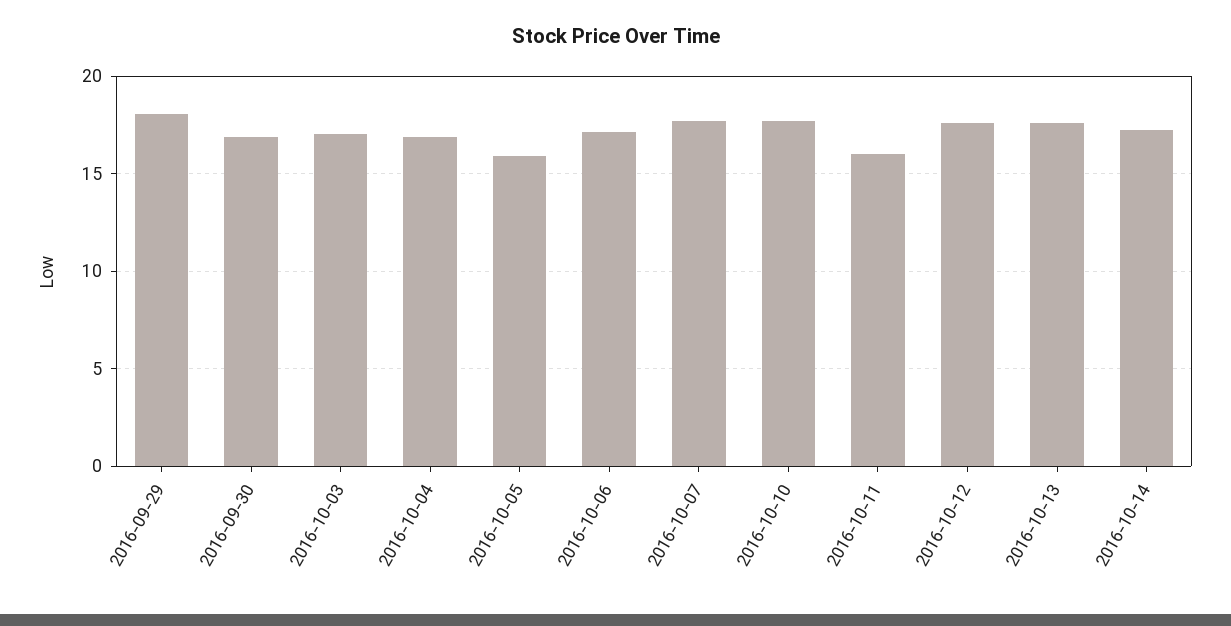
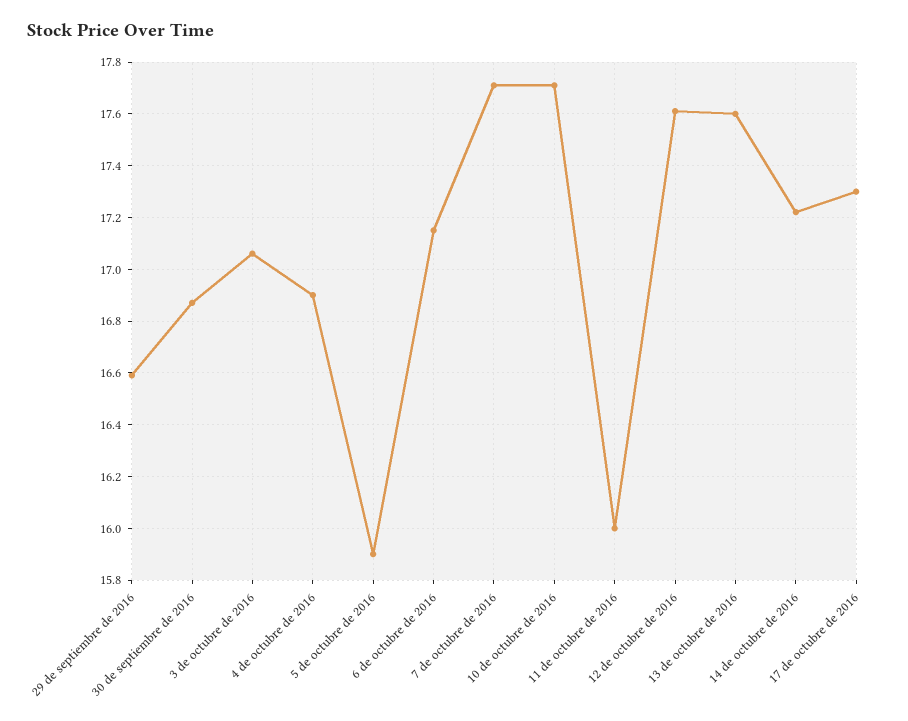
2016-09-29: 18 -> 16.6
17 de octubre de 2016: none -> 17.3

